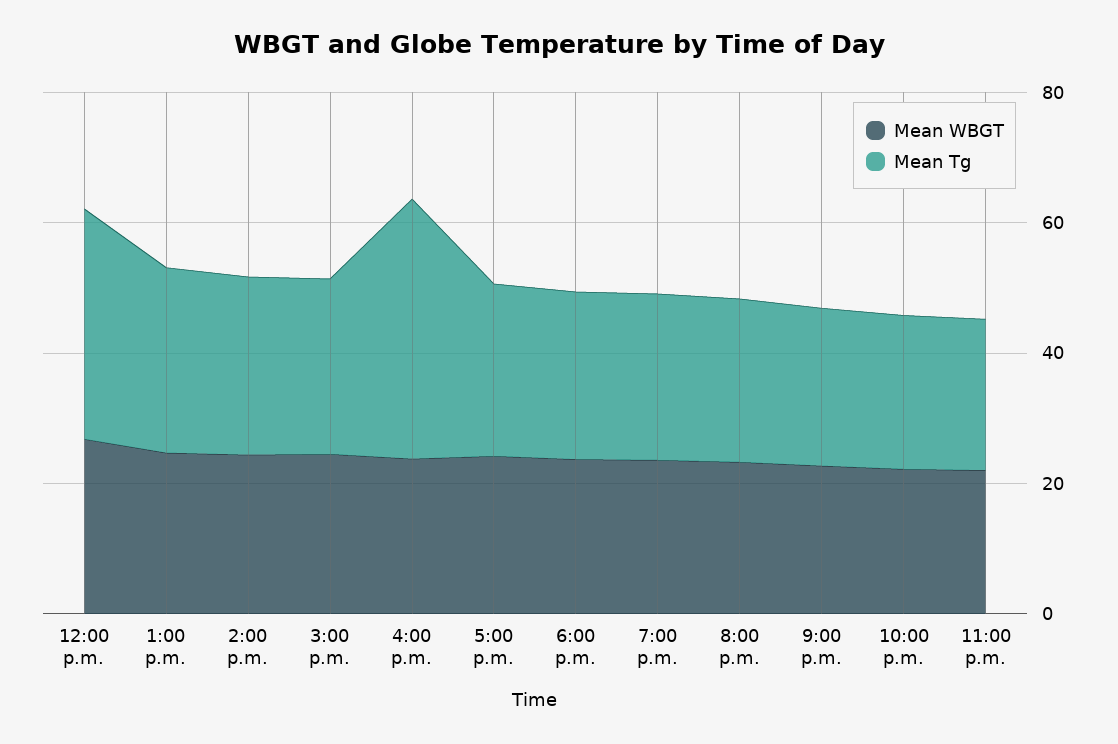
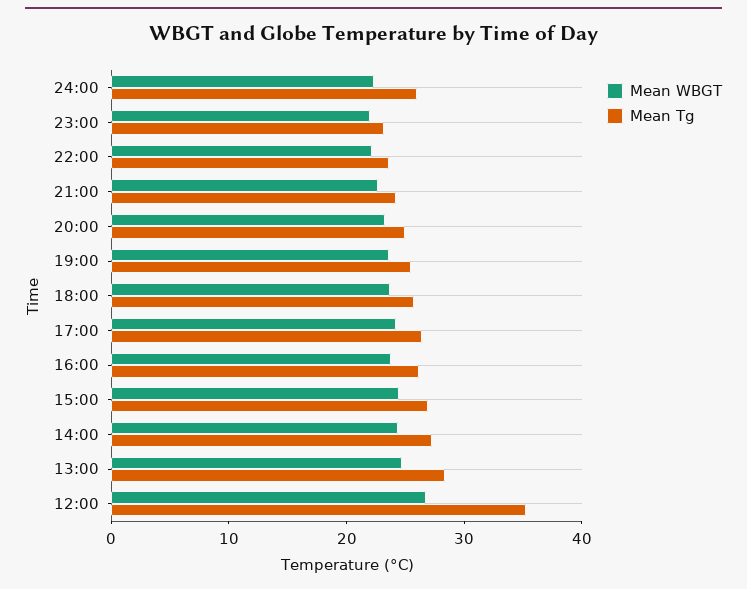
Mean Tg, 4:00 p.m.: 40 -> 26
Mean WBGT, 24:00: none -> 22
Mean Tg, 24:00: none -> 26

